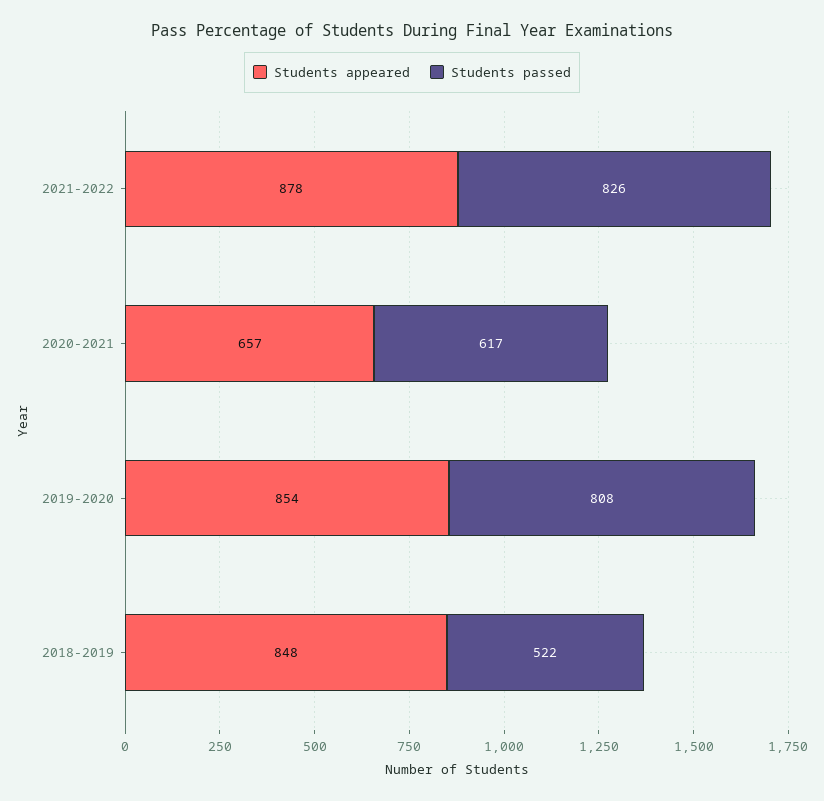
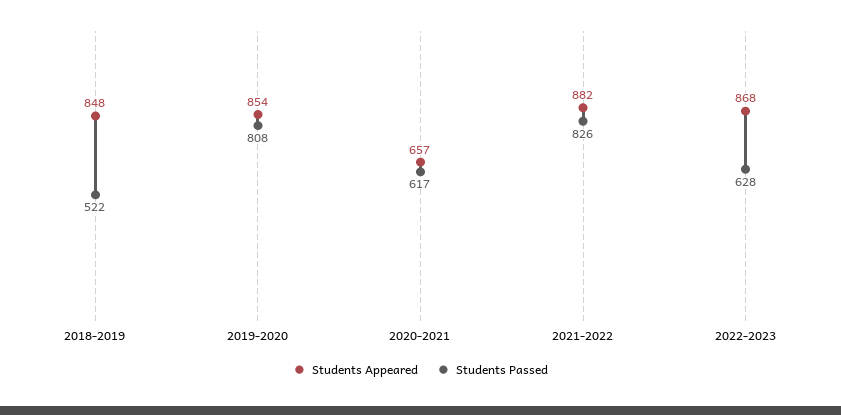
Students appeared, 2021-2022: 878 -> 882
Students appeared, 2022-2023: none -> 868
Students passed, 2022-2023: none -> 628

